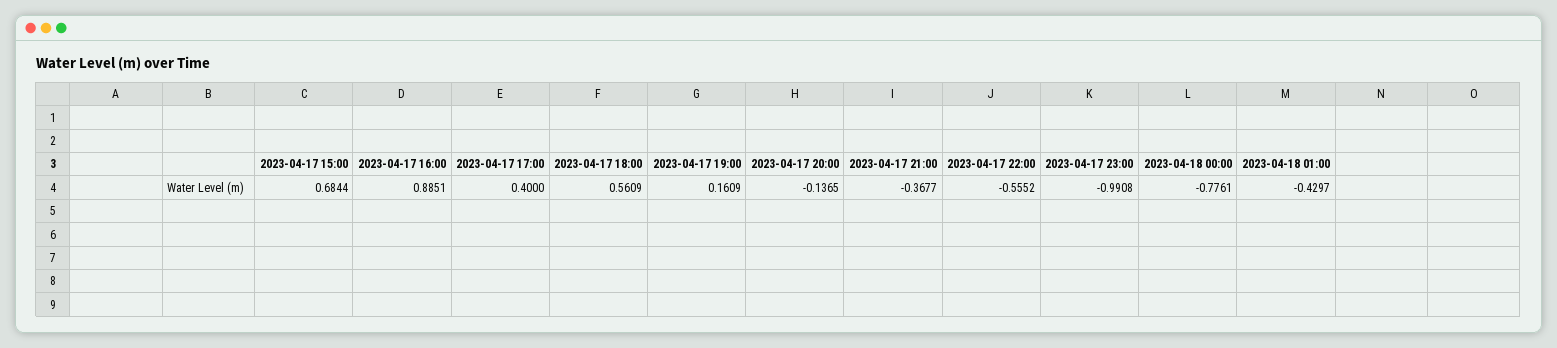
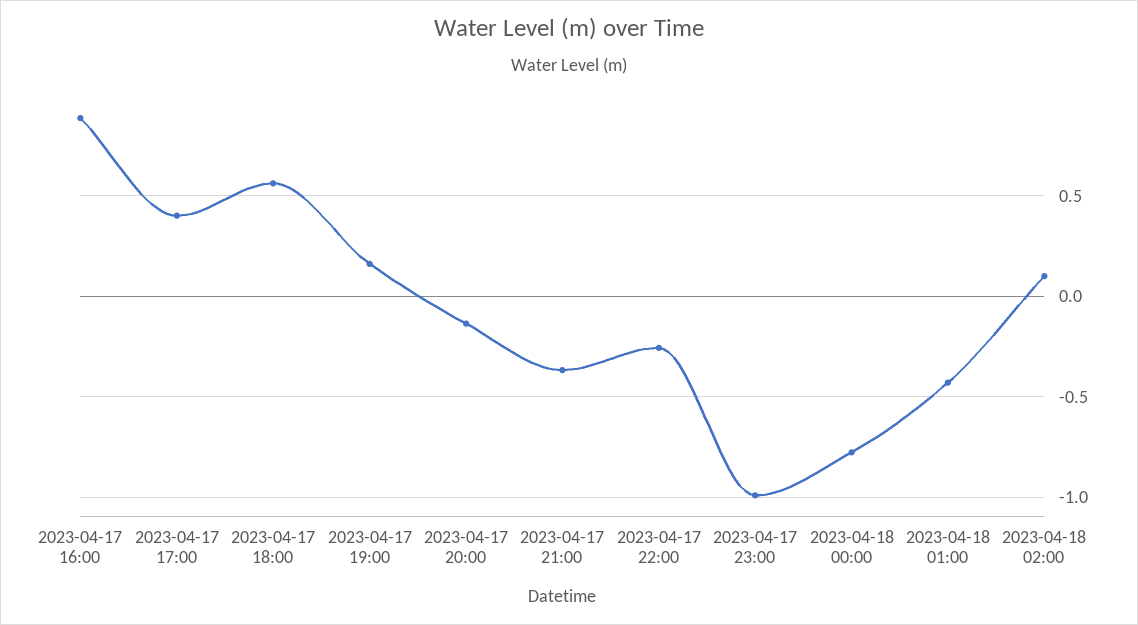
2023-04-17 15:00: 0.6844 -> none
2023-04-17 22:00: -0.5552 -> -0.25
2023-04-18 02:00: none -> 0.1

